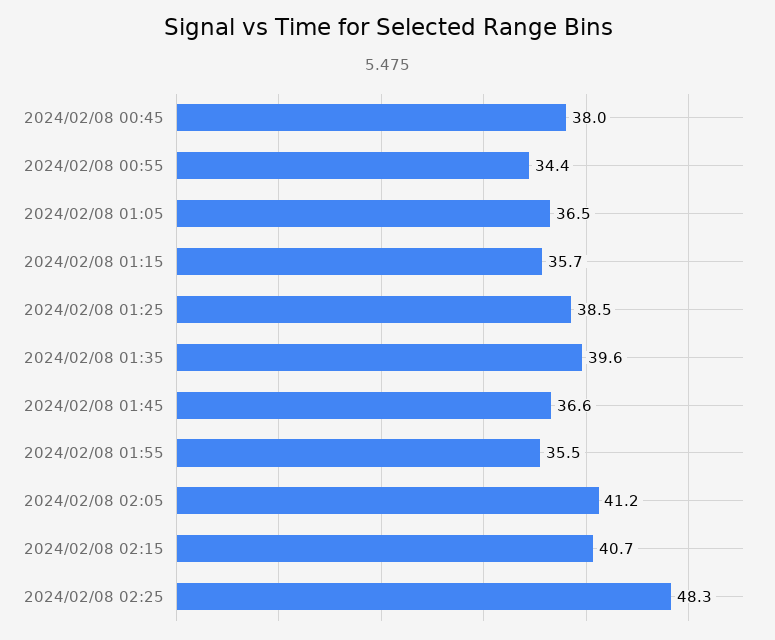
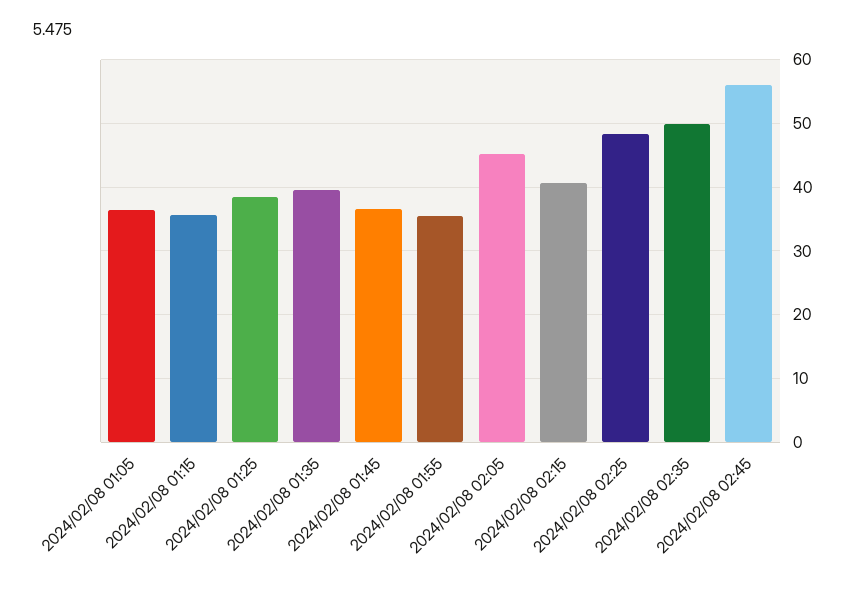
2024/02/08 00:45: 38 -> none
2024/02/08 00:55: 34.4 -> none
2024/02/08 02:05: 41.2 -> 45
2024/02/08 02:35: none -> 50
2024/02/08 02:45: none -> 56

